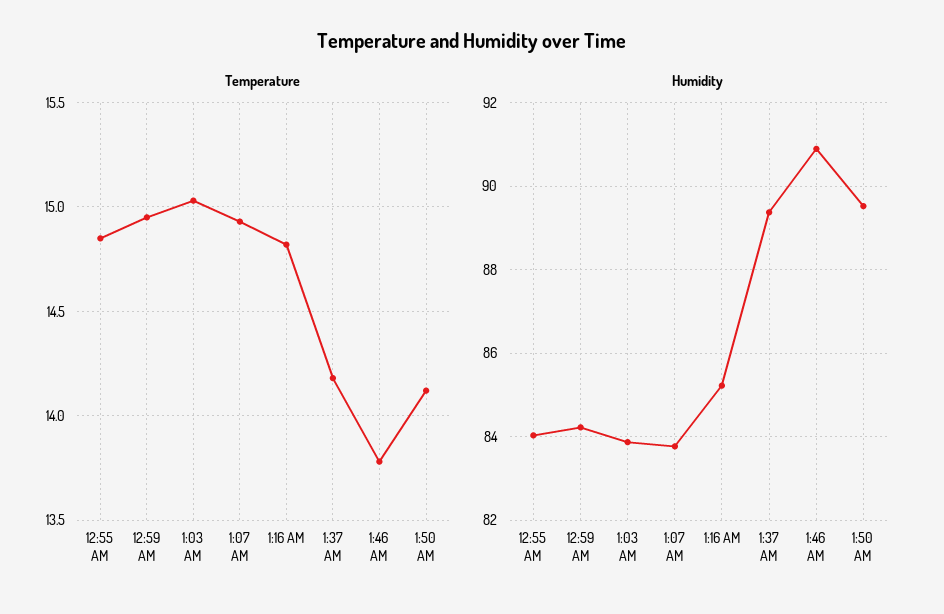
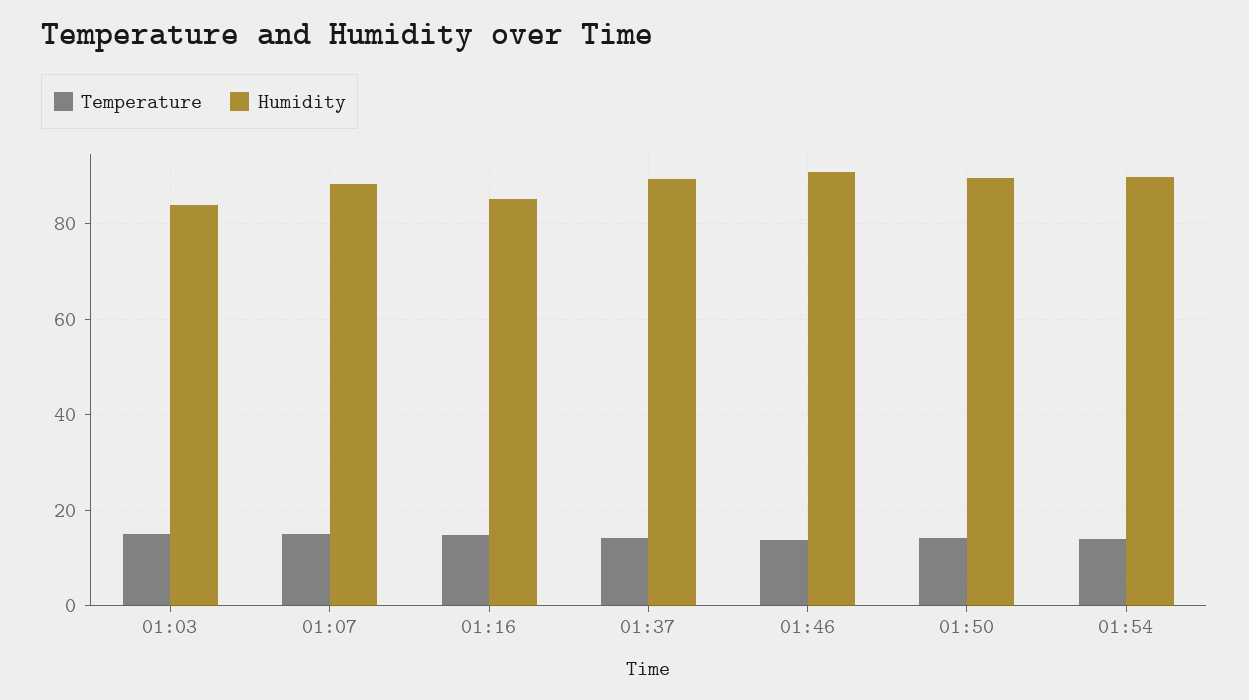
Temperature, 12:55 AM: 14.85 -> none
Temperature, 12:59 AM: 14.95 -> none
Humidity, 12:55 AM: 84 -> none
Humidity, 12:59 AM: 84.2 -> none
Humidity, 1:07 AM: 83.8 -> 88
Temperature, 01:54: none -> 14
Humidity, 01:54: none -> 90

